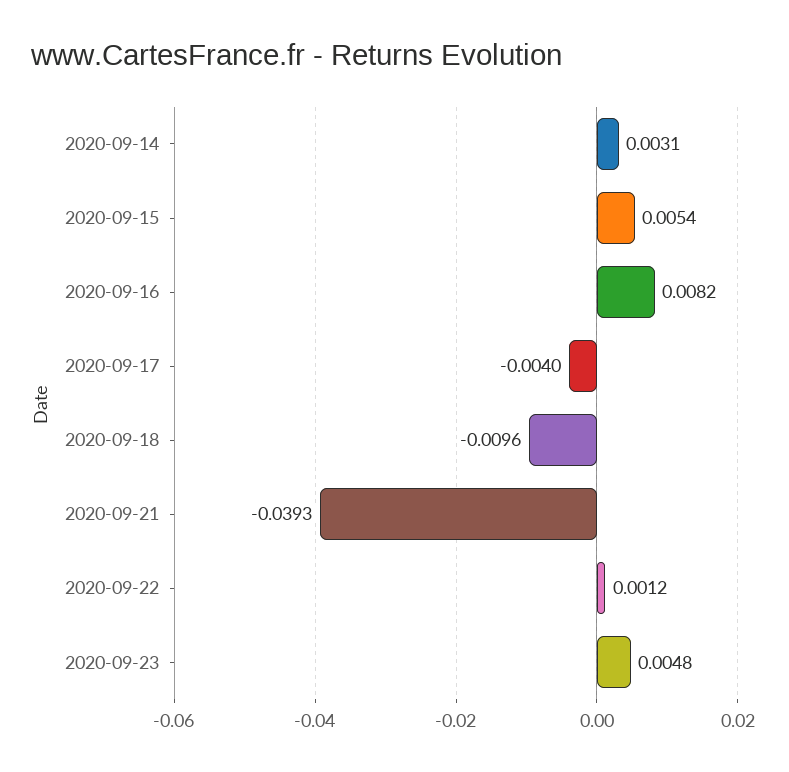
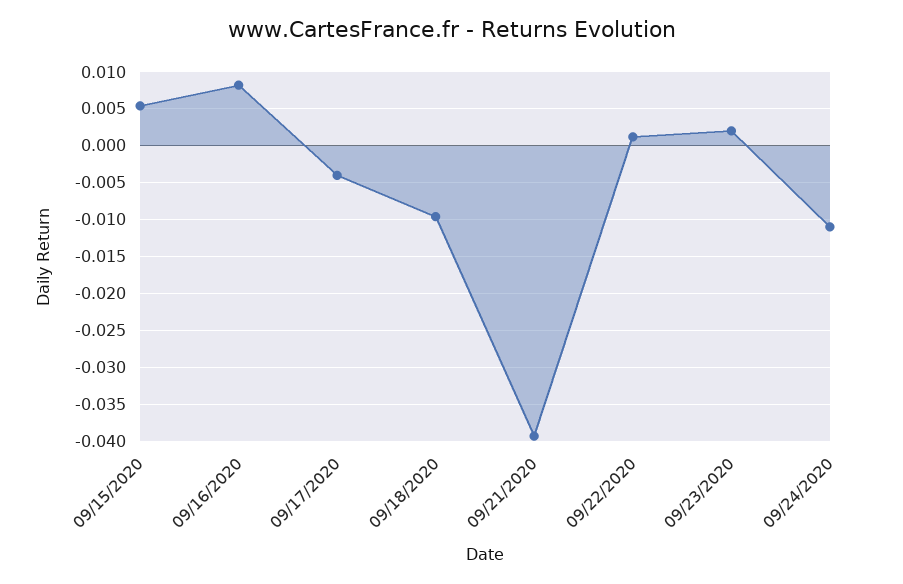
2020-09-14: 0.0031 -> none
2020-09-23: 0.0048 -> 0.002
09/24/2020: none -> -0.011

